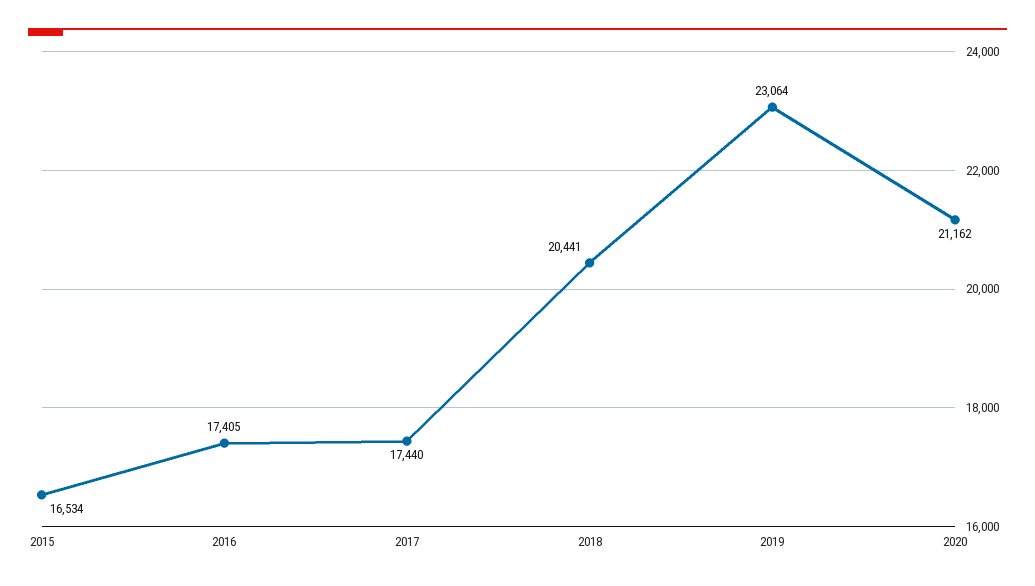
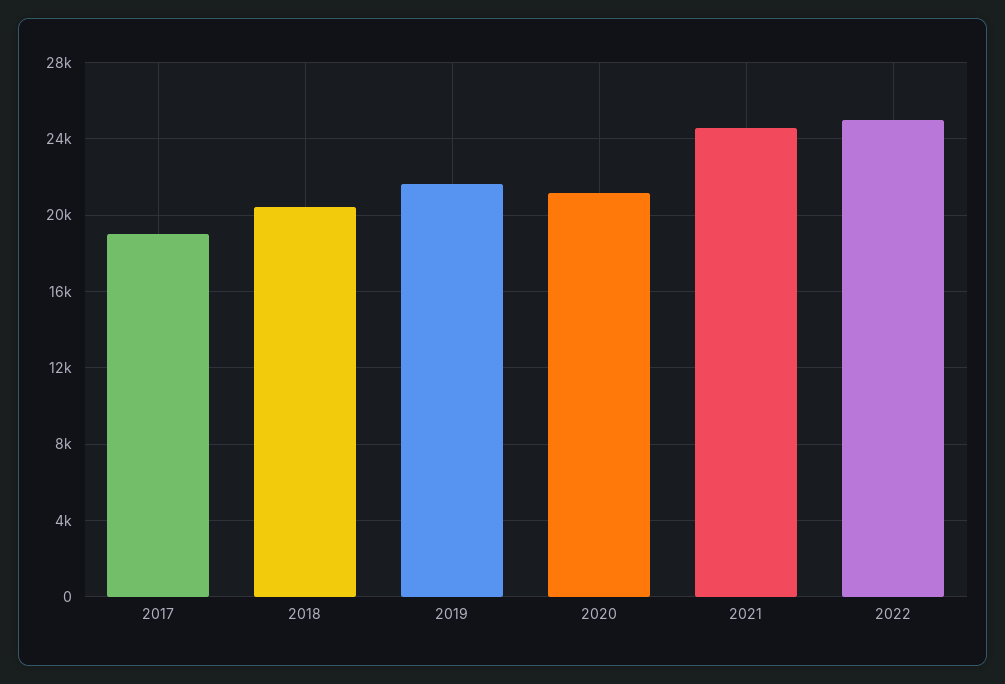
2015: 16534 -> none
2016: 17405 -> none
2017: 17440 -> 19000
2019: 23064 -> 21500
2021: none -> 24500
2022: none -> 25000

